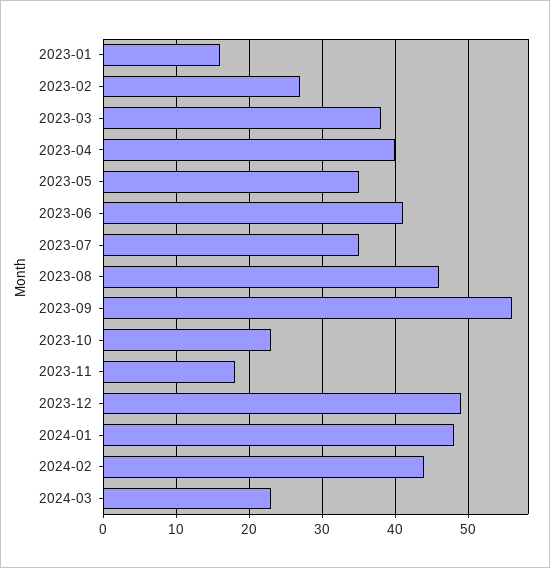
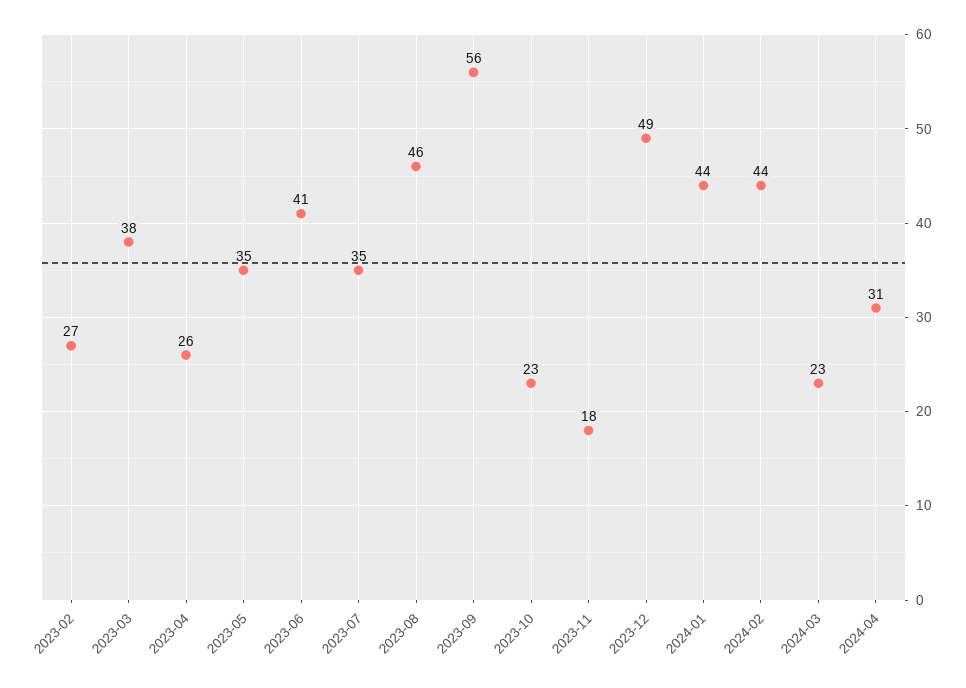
2023-01: 16 -> none
2023-04: 40 -> 26
2024-01: 48 -> 44
2024-04: none -> 31

